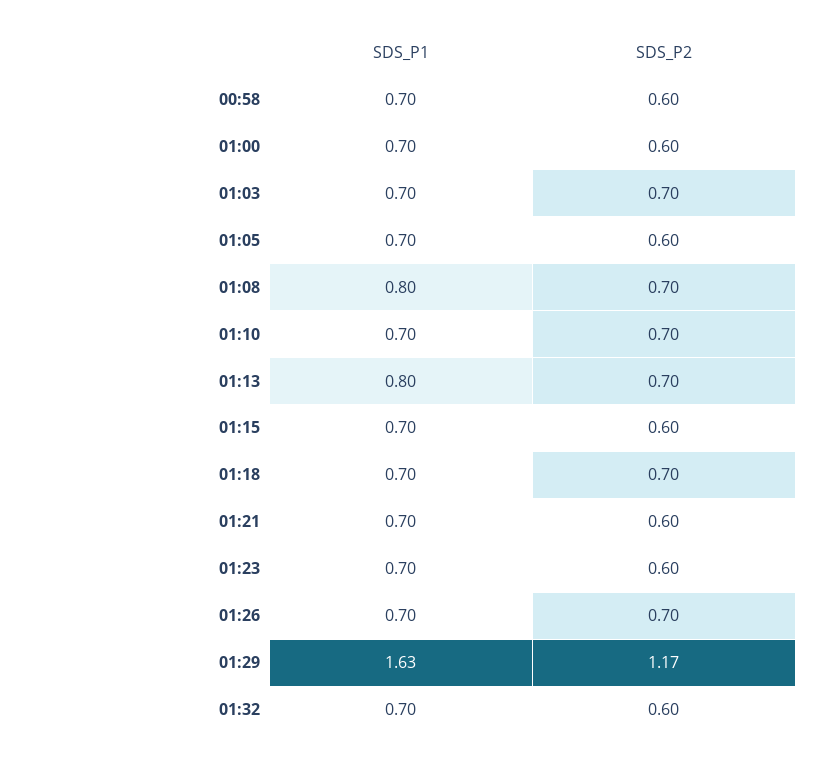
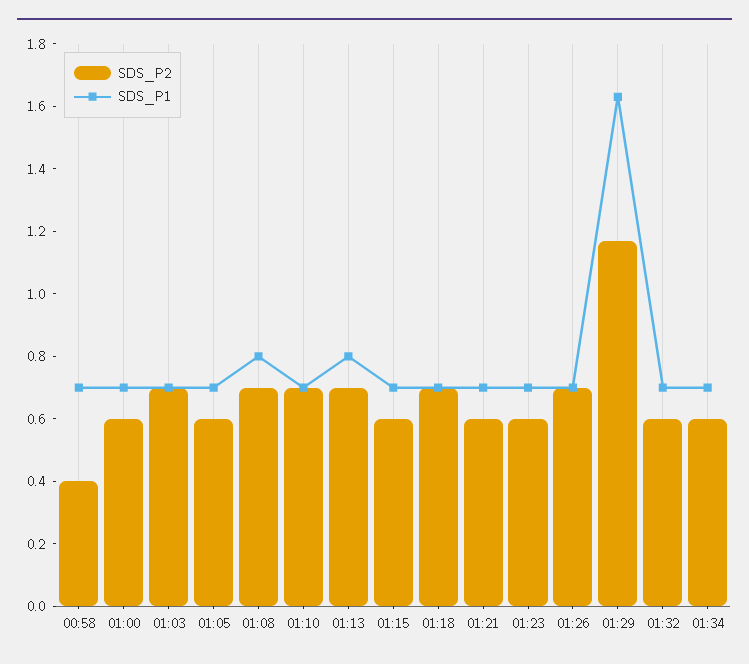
SDS_P2, 00:58: 0.6 -> 0.4
SDS_P2, 01:34: none -> 0.6
SDS_P1, 01:34: none -> 0.7

